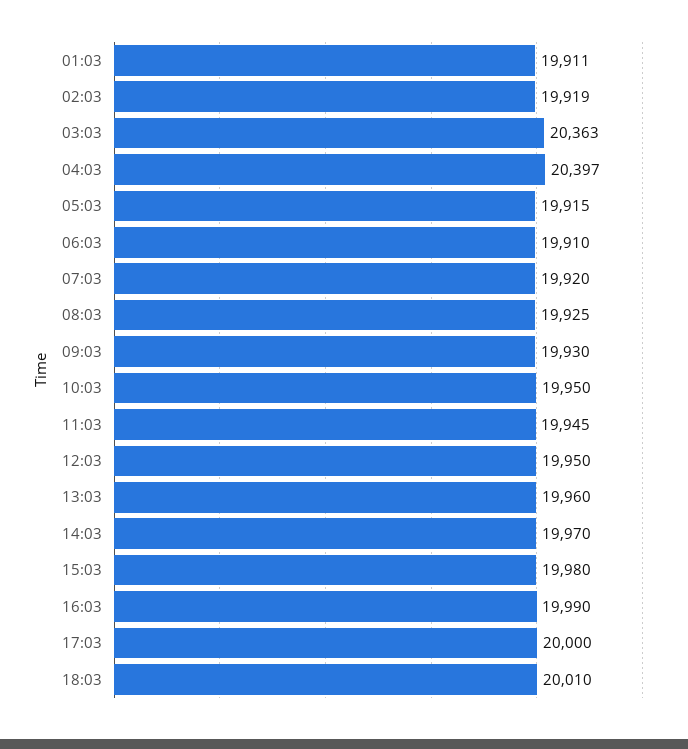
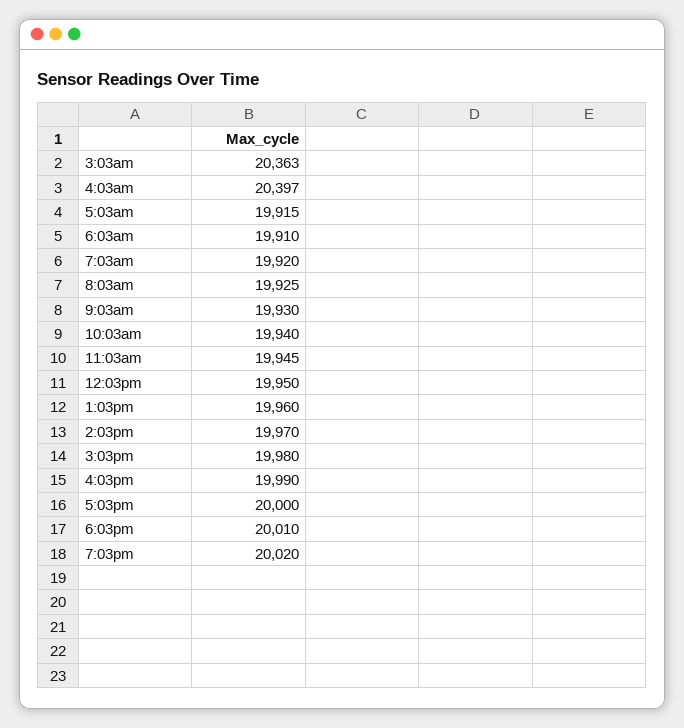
01:03: 19911 -> none
02:03: 19919 -> none
10:03: 19950 -> 19940
7:03pm: none -> 20020

